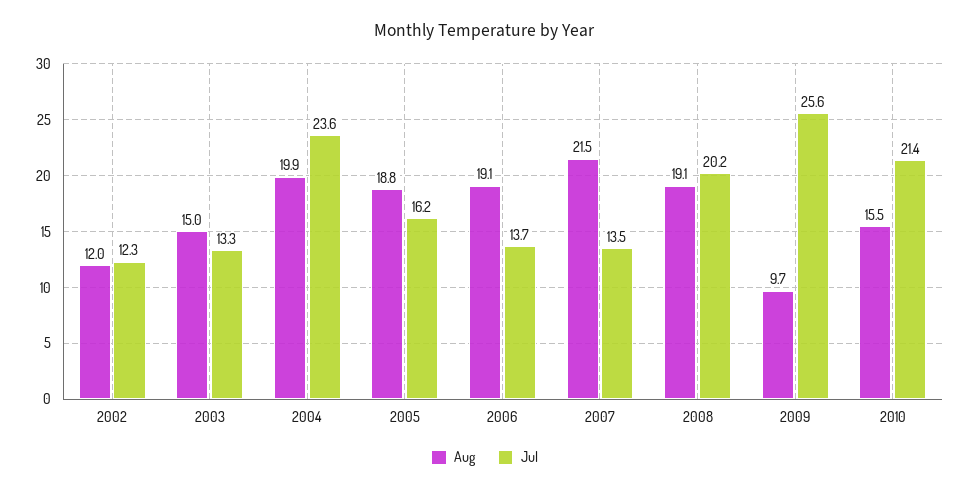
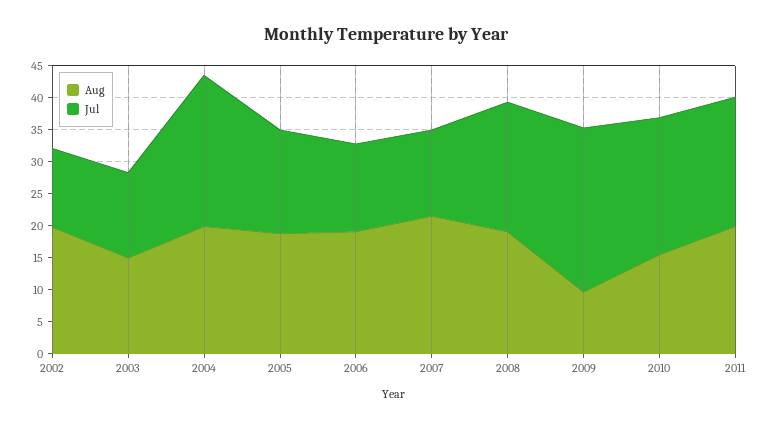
Aug, 2002: 12 -> 20
Aug, 2011: none -> 20
Jul, 2011: none -> 20

